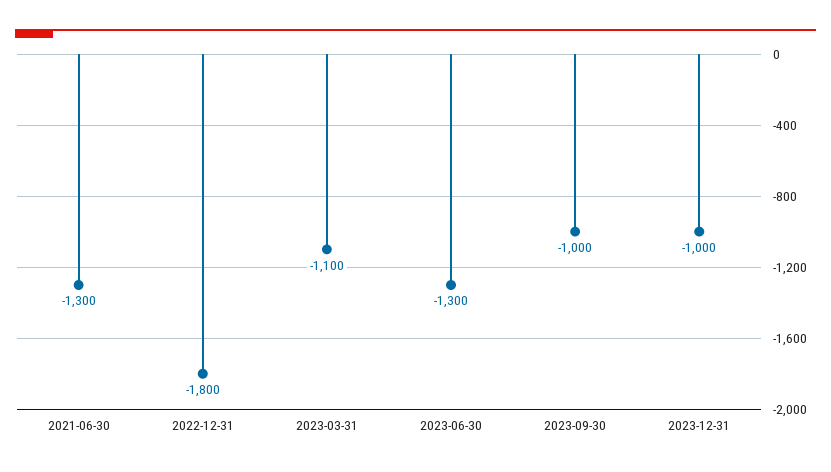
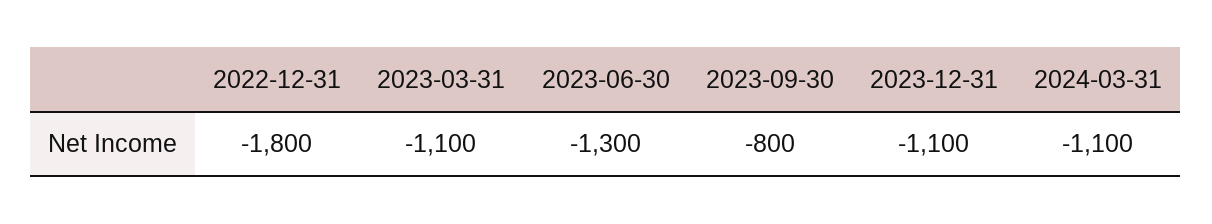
2021-06-30: -1300 -> none
2023-09-30: -1000 -> -800
2023-12-31: -1000 -> -1100
2024-03-31: none -> -1100

